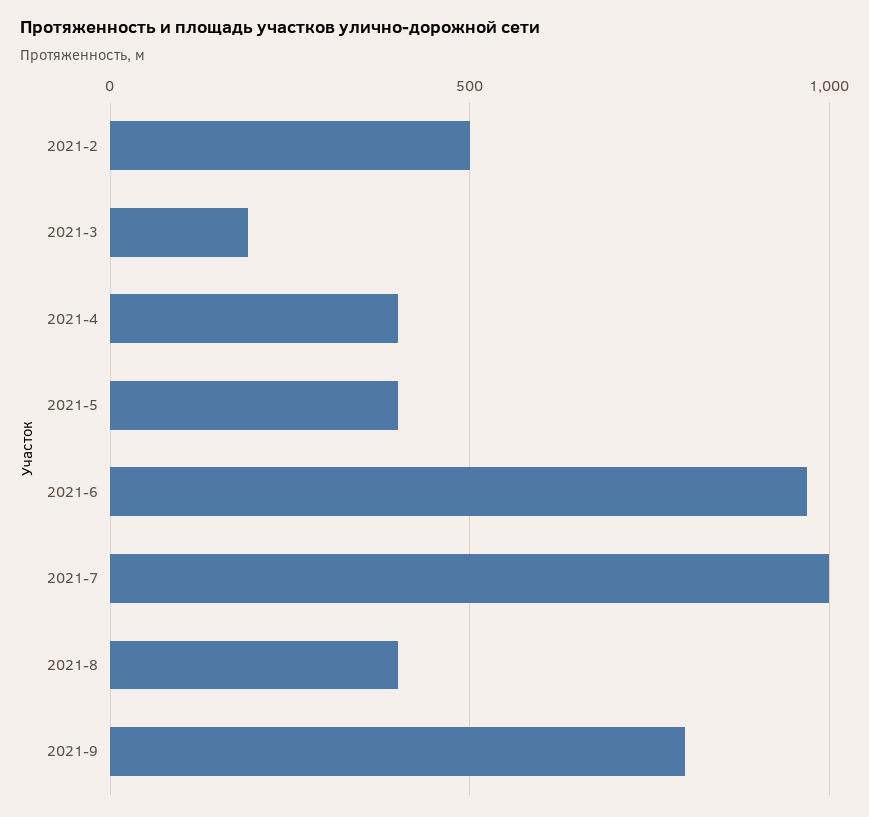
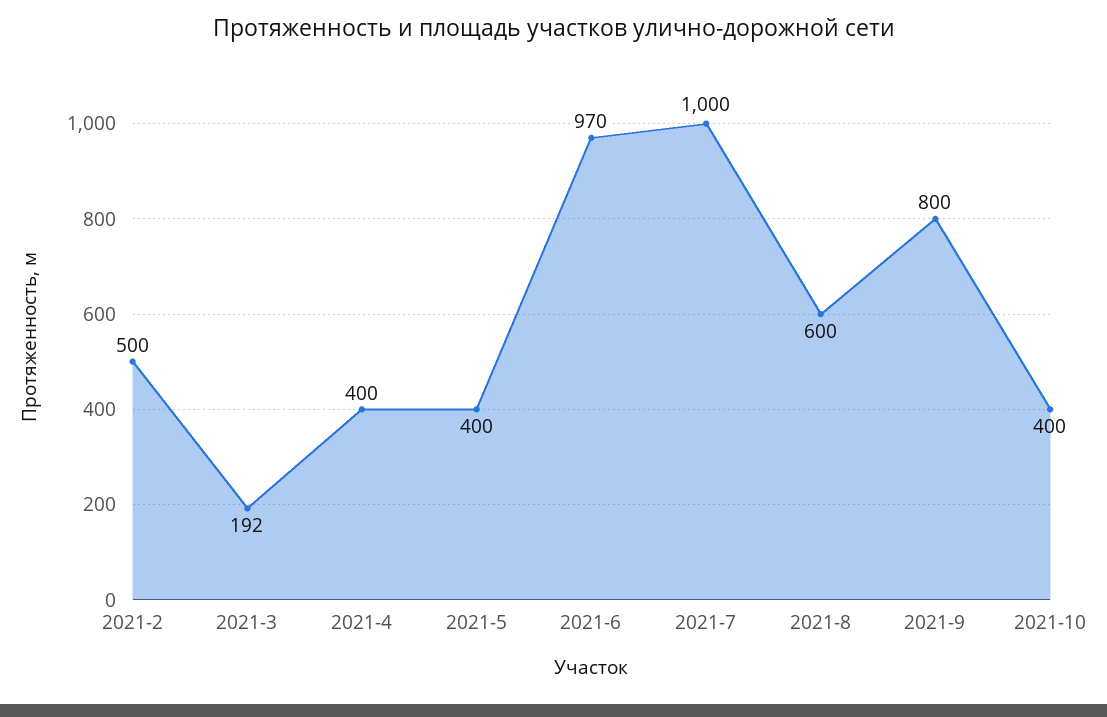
2021-8: 400 -> 600
2021-10: none -> 400

